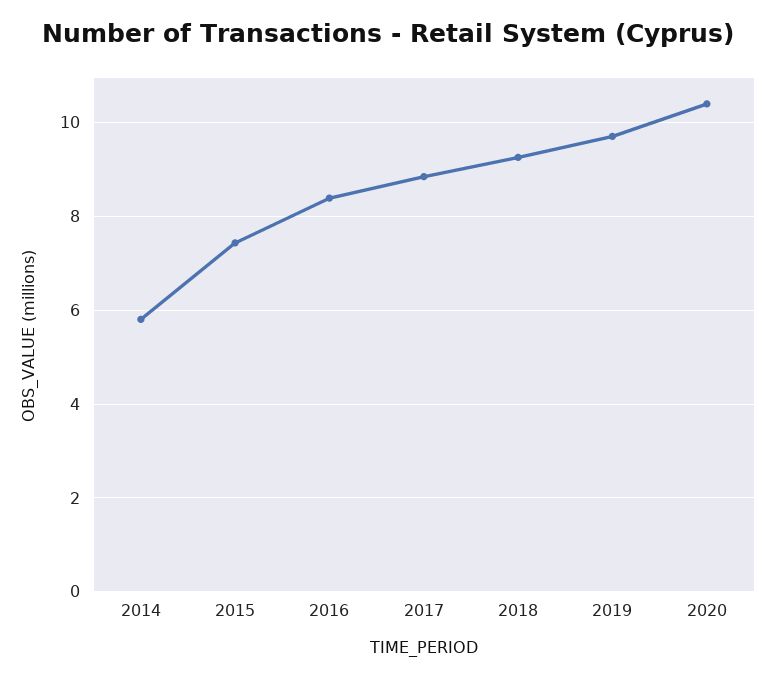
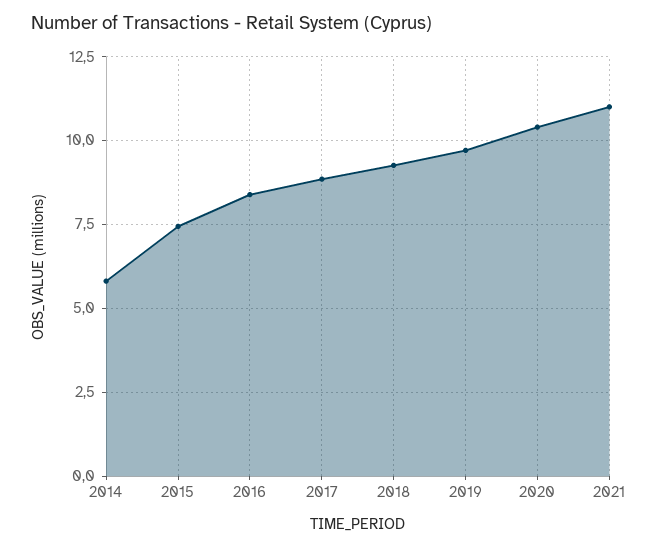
2021: none -> 11

